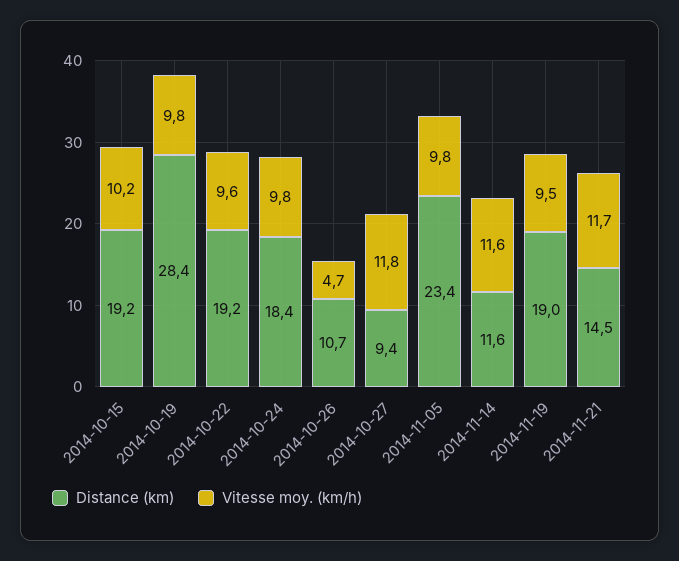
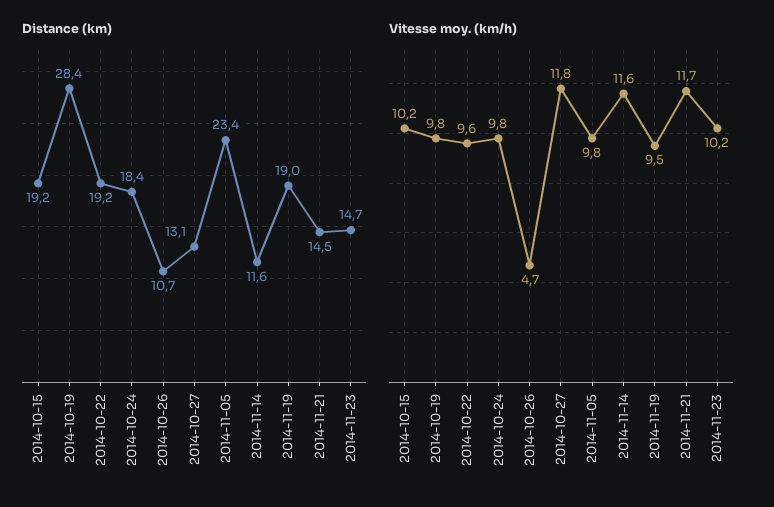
Distance (km), 2014-10-27: 9.4 -> 13.1
Distance (km), 2014-11-23: none -> 14.7
Vitesse moy. (km/h), 2014-11-23: none -> 10.2

